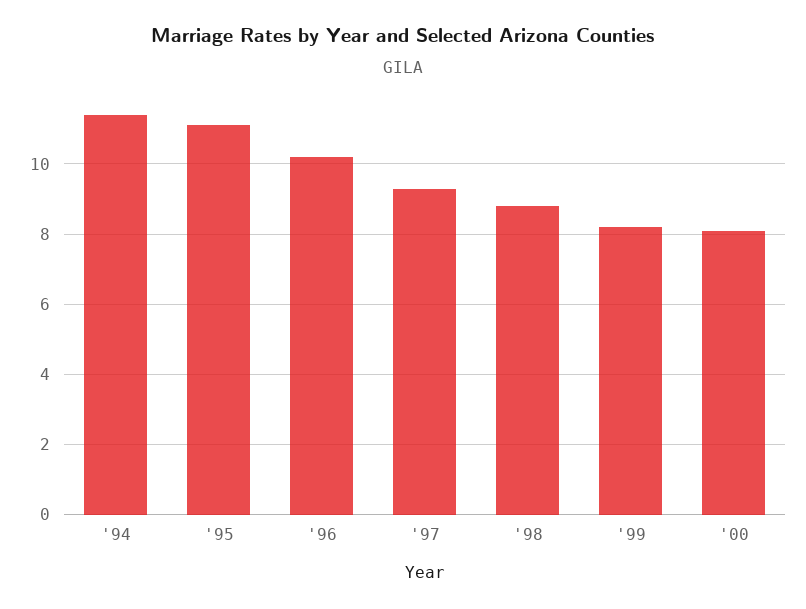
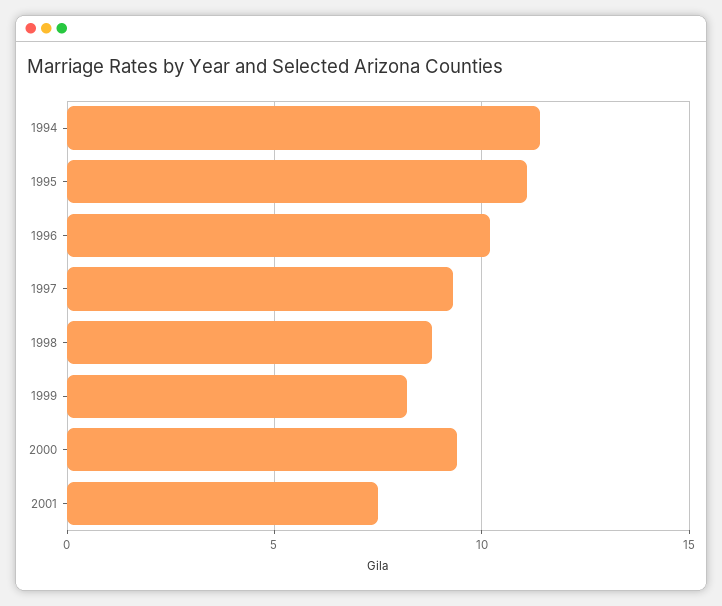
'00: 8 -> 9.5
2001: none -> 7.5

